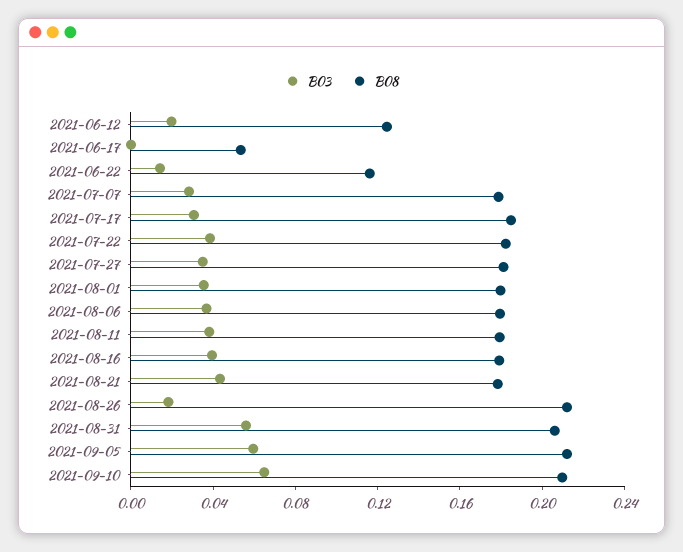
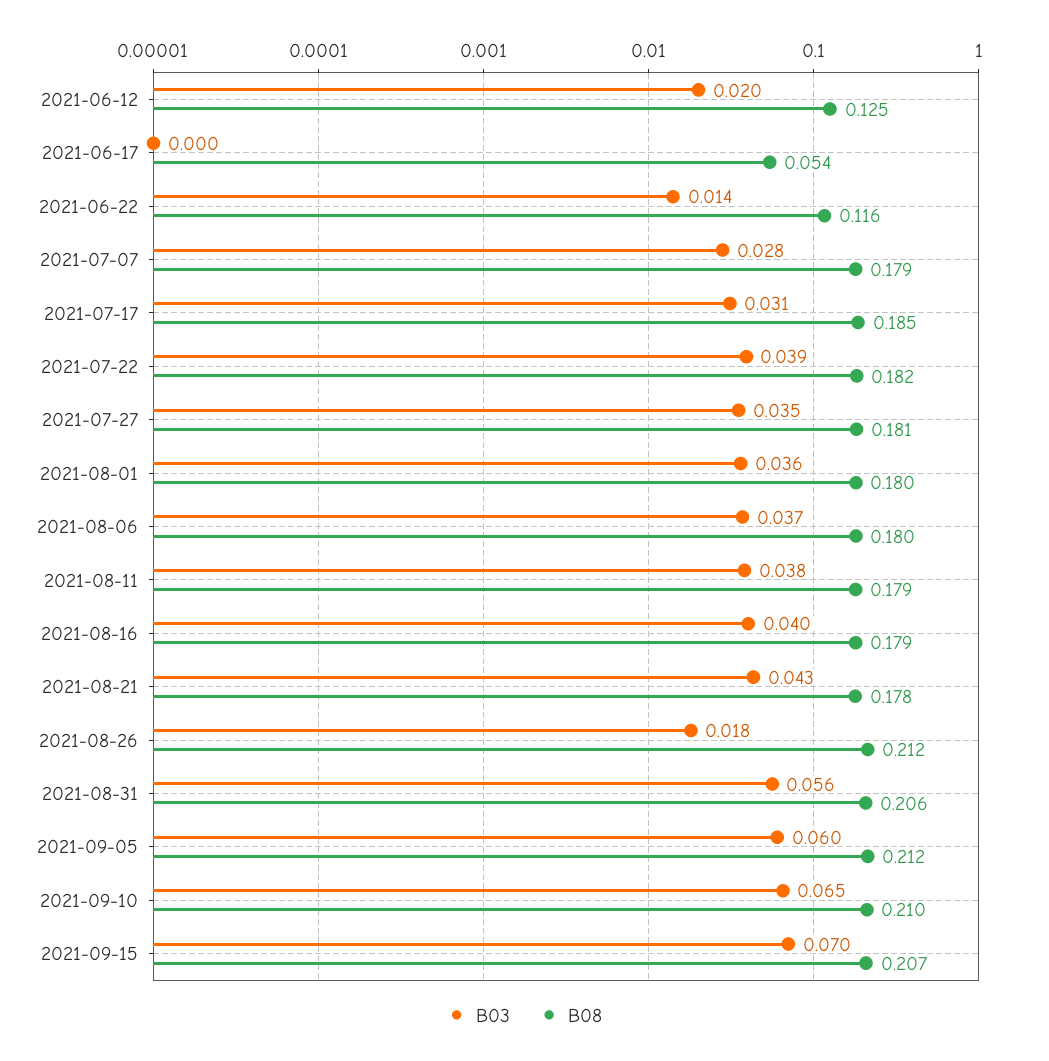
B03, 2021-09-15: none -> 0.07
B08, 2021-09-15: none -> 0.207

